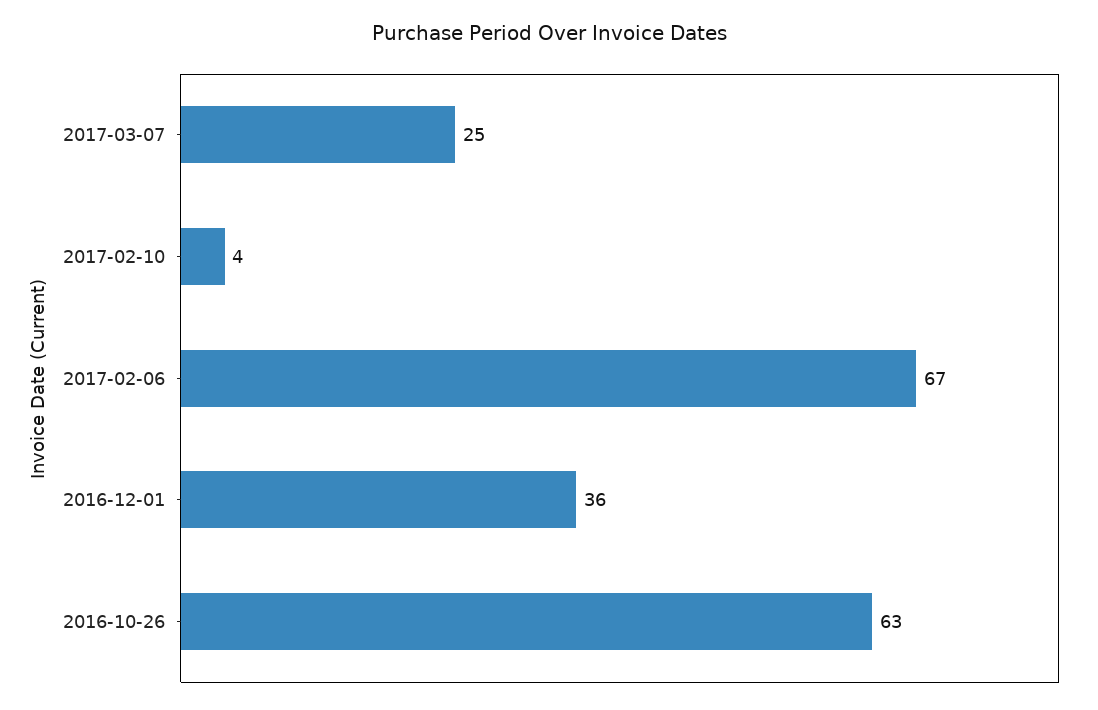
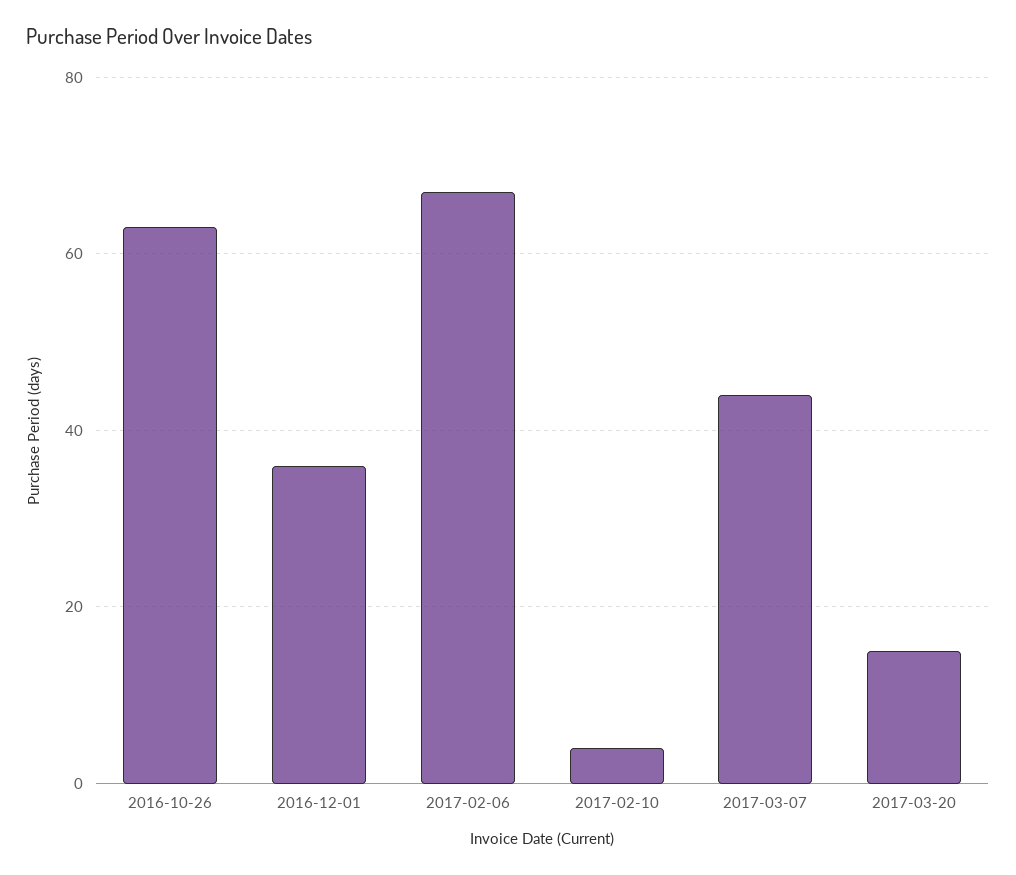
2017-03-07: 25 -> 45
2017-03-20: none -> 15

